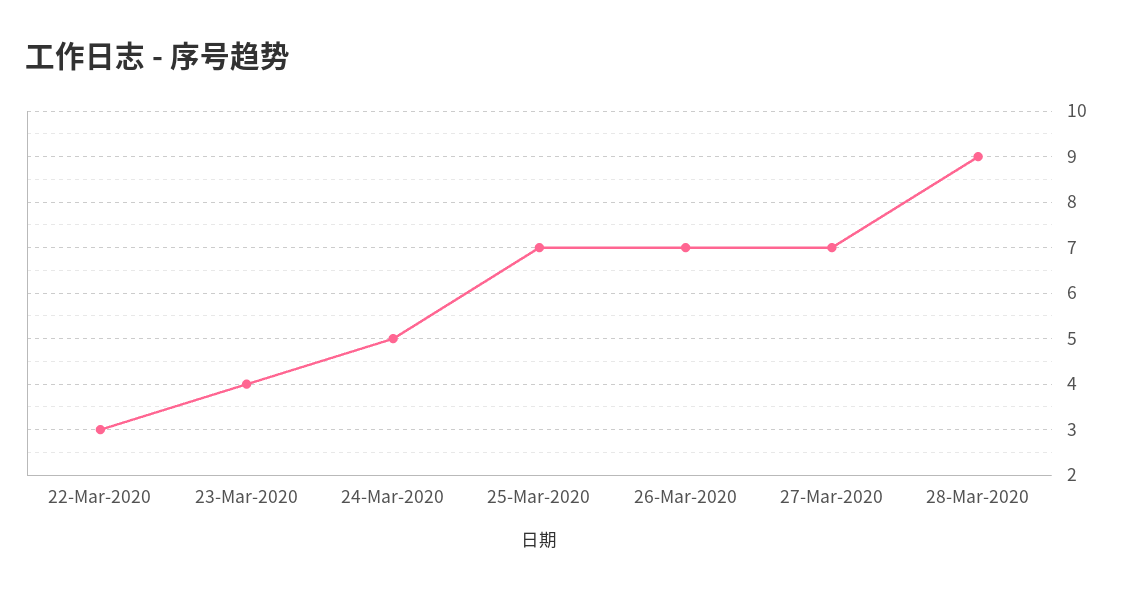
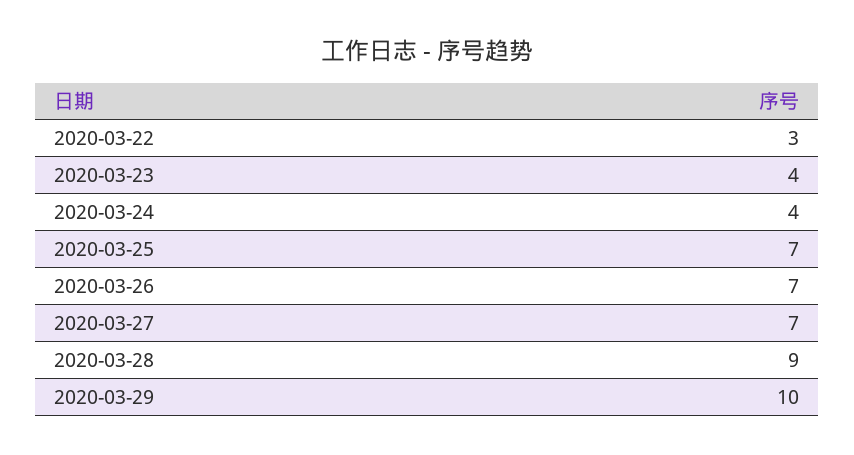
24-Mar-2020: 5 -> 4
2020-03-29: none -> 10

